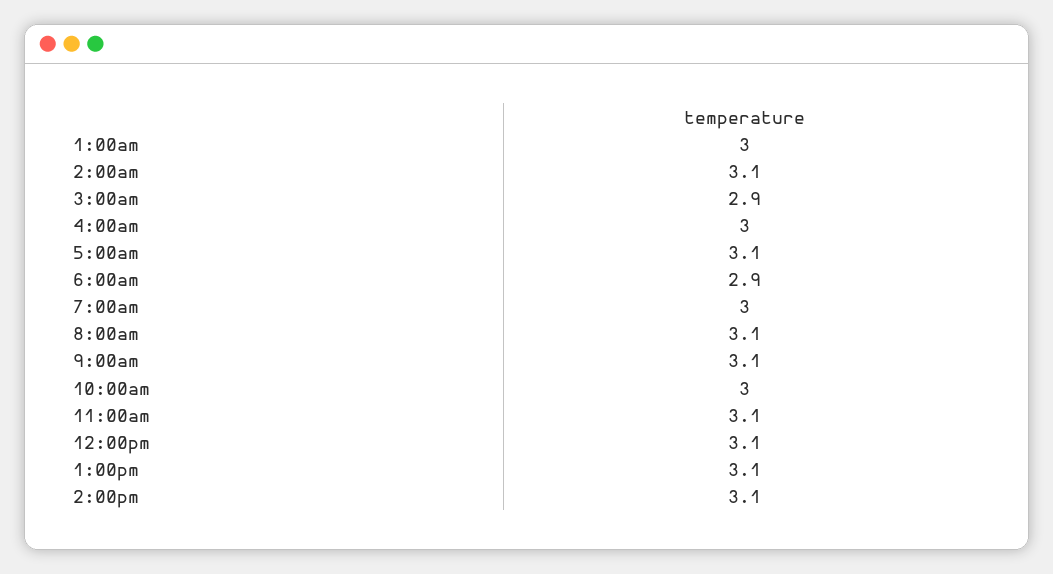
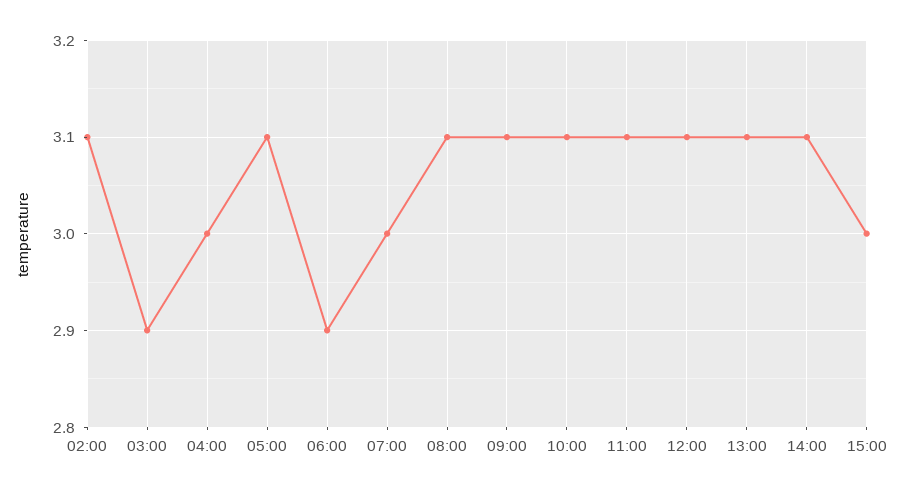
1:00am: 3 -> none
10:00am: 3 -> 3.1
15:00: none -> 3

